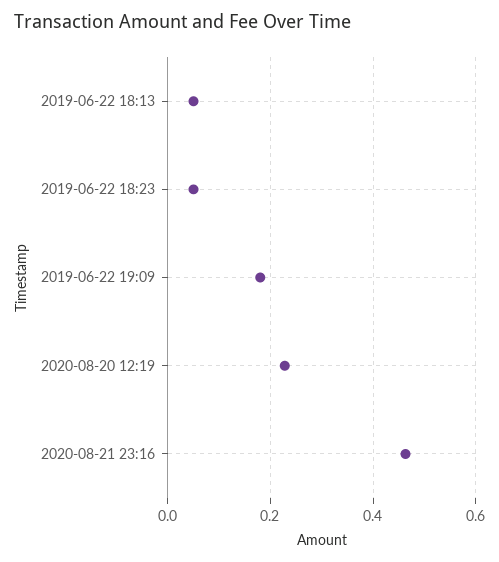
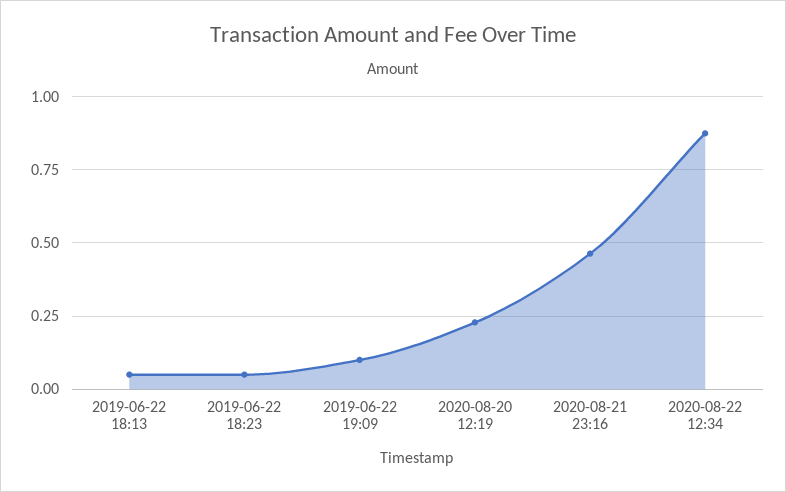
2019-06-22 19:09: 0.18 -> 0.1
2020-08-22 12:34: none -> 0.875

